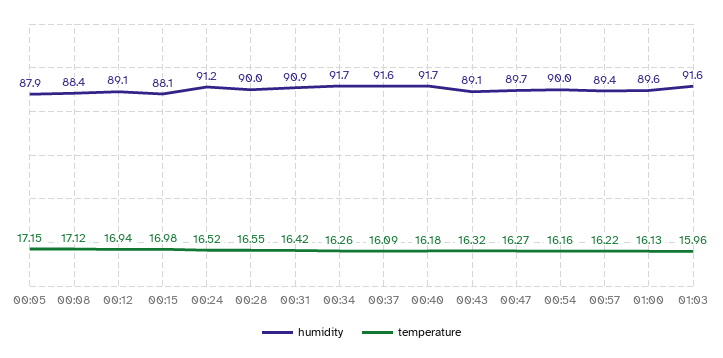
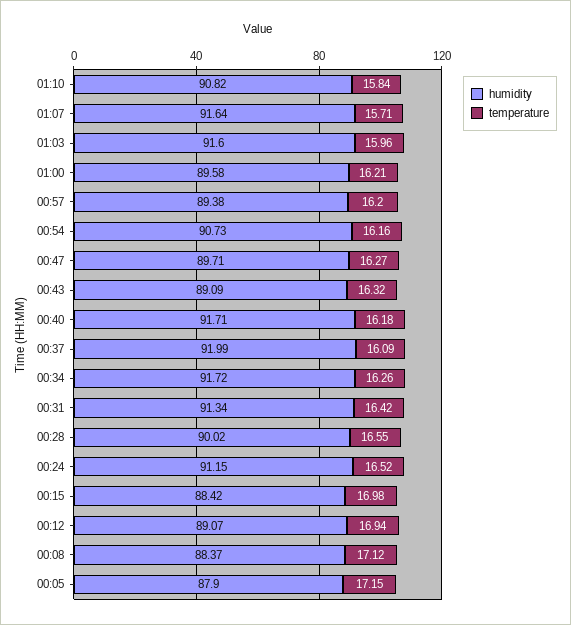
humidity, 00:15: 88.1 -> 88.42
humidity, 00:31: 90.9 -> 91.34
humidity, 00:37: 91.6 -> 91.99
humidity, 00:54: 90 -> 90.73
temperature, 00:57: 16.22 -> 16.2
temperature, 01:00: 16.13 -> 16.21
humidity, 01:10: none -> 90.82
temperature, 01:10: none -> 15.84
humidity, 01:07: none -> 91.64
temperature, 01:07: none -> 15.71

